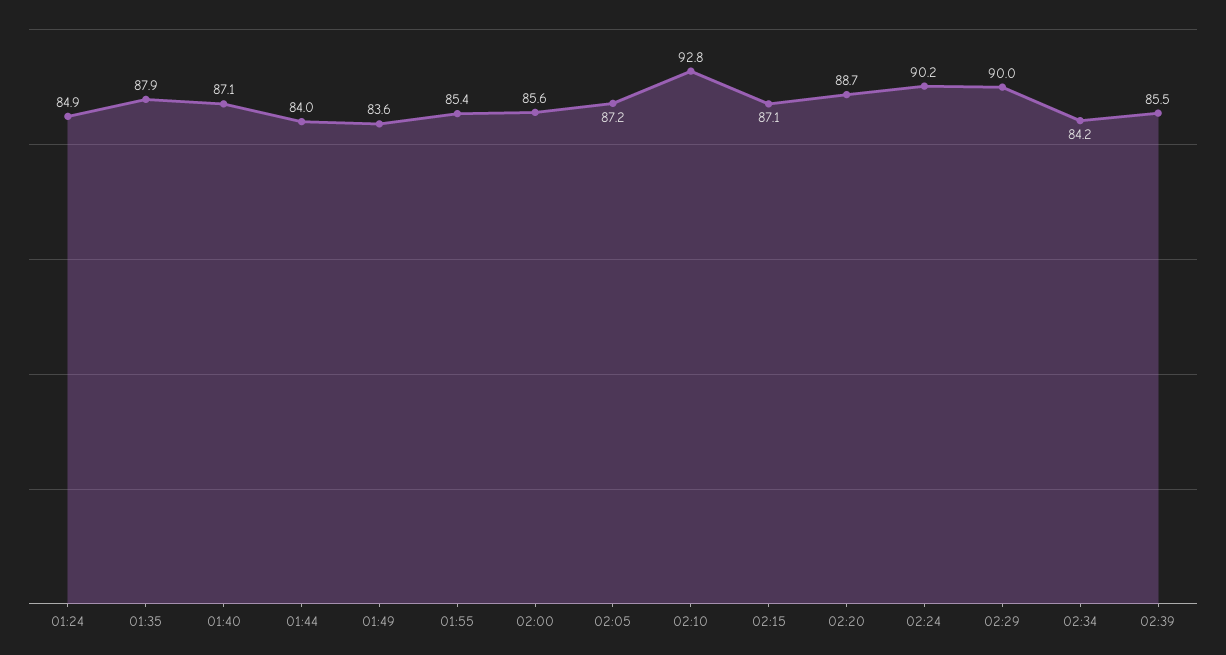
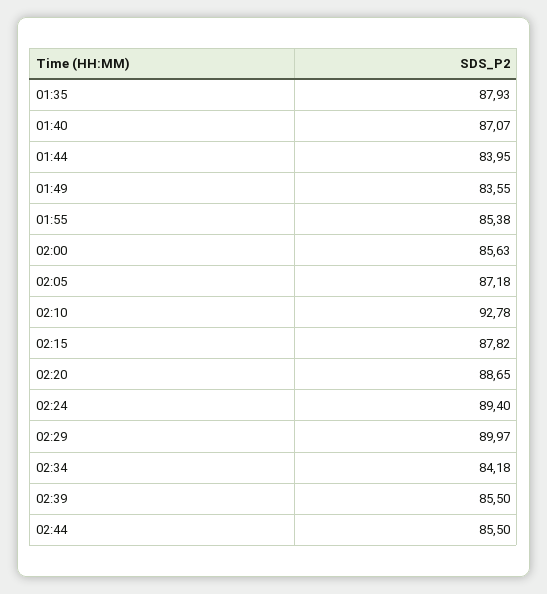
01:24: 84.9 -> none
02:15: 87.1 -> 87.82
02:24: 90.2 -> 89.4
02:44: none -> 85.5

